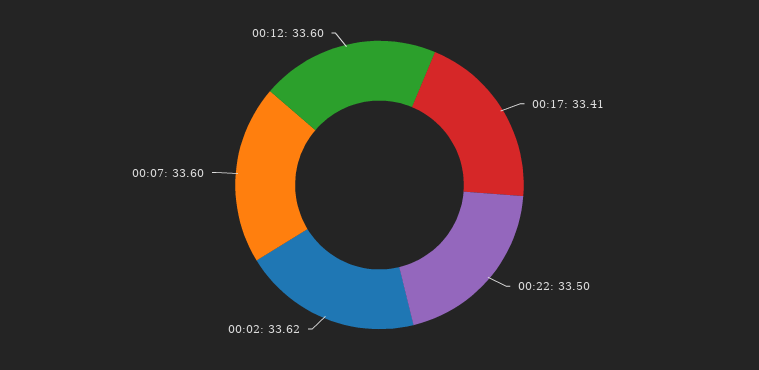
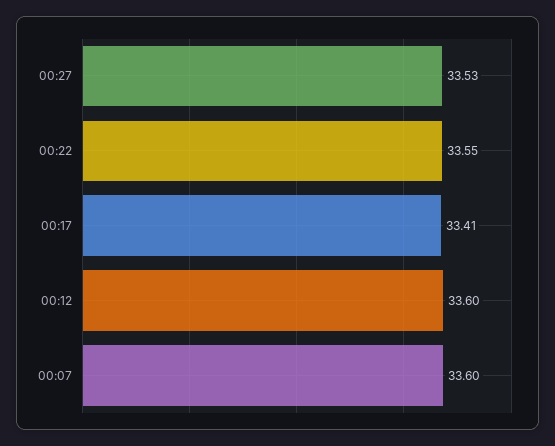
00:22: 33.5 -> 33.55
00:02: 33.62 -> none
00:27: none -> 33.53

